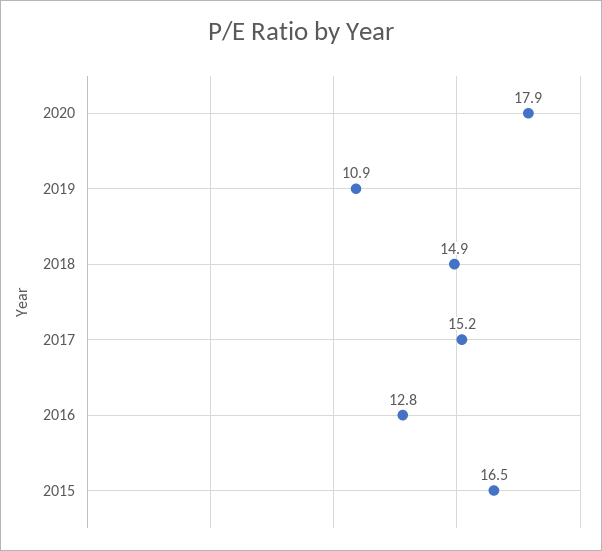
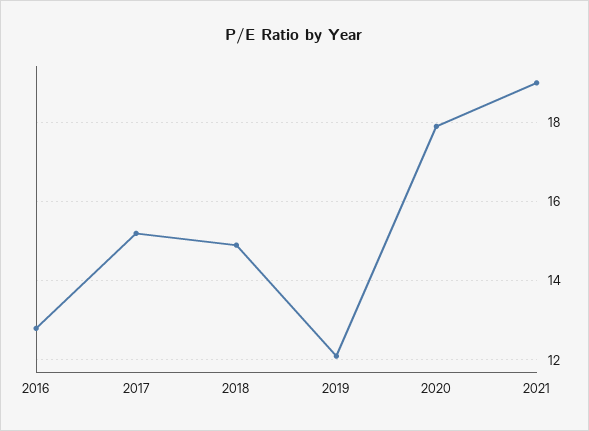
2019: 10.9 -> 12
2015: 16.5 -> none
2021: none -> 19

